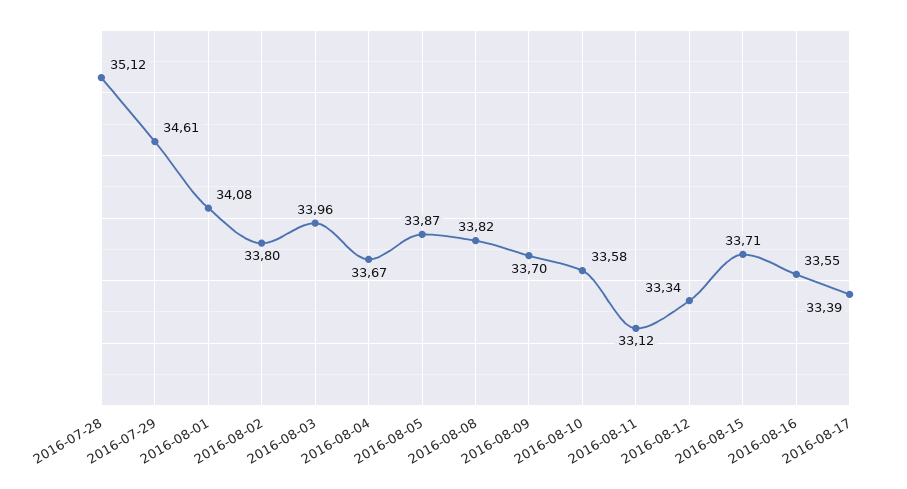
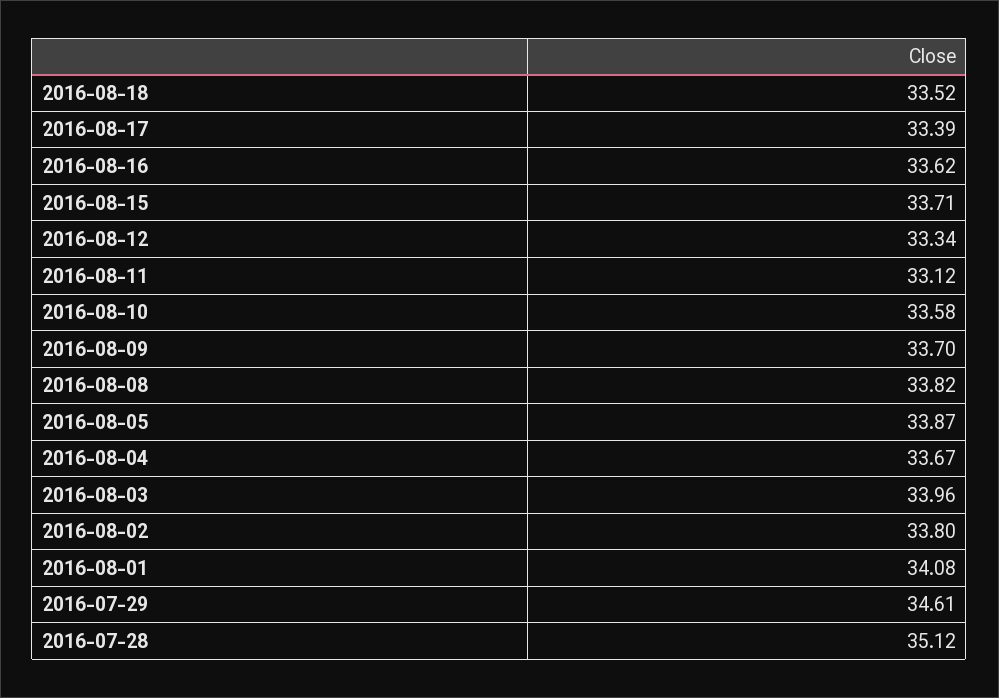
2016-08-16: 33.55 -> 33.62
2016-08-18: none -> 33.52

